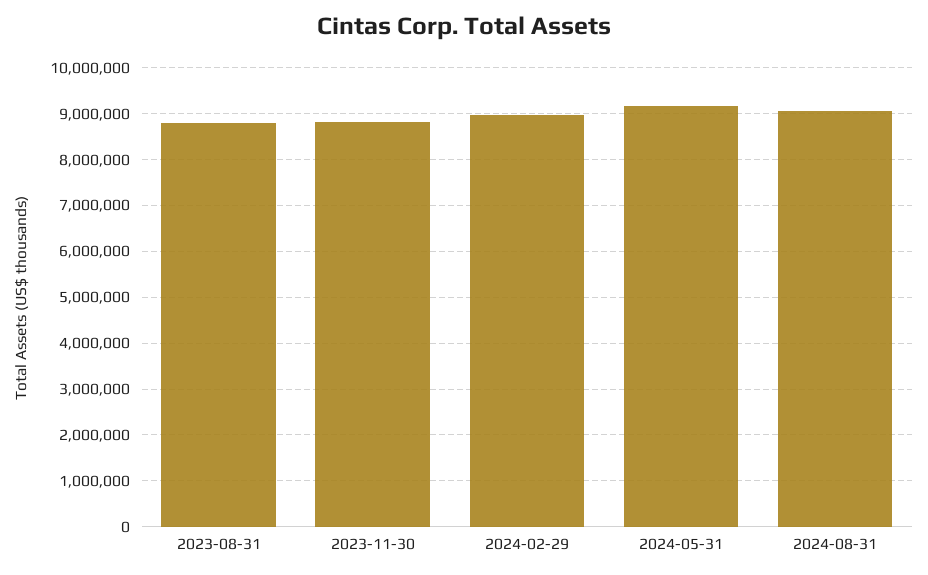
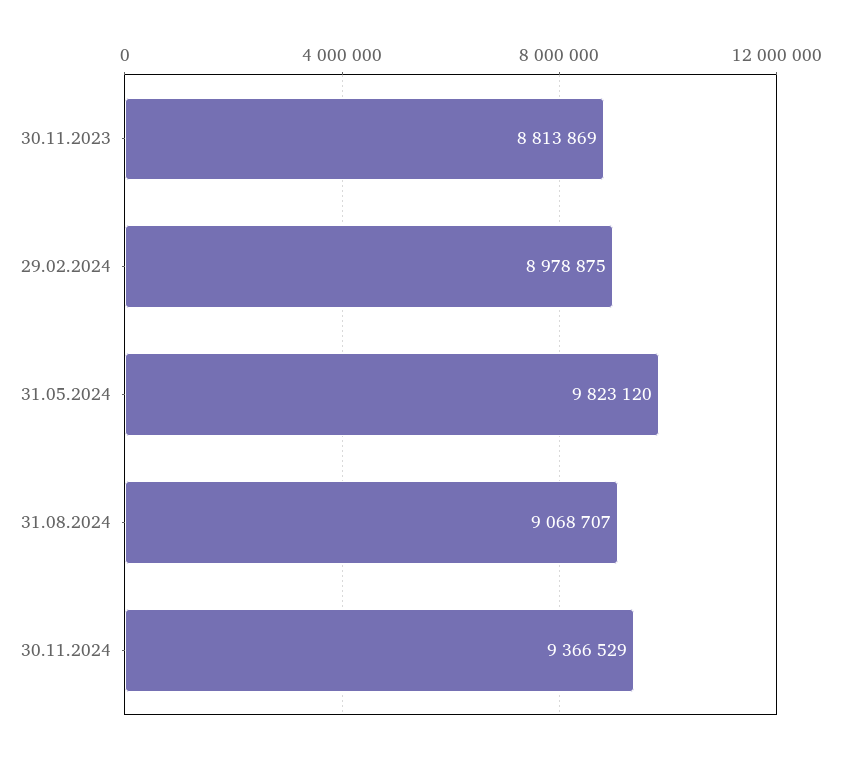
2023-08-31: 8800000 -> none
2024-05-31: 9200000 -> 9823120
30.11.2024: none -> 9366529

